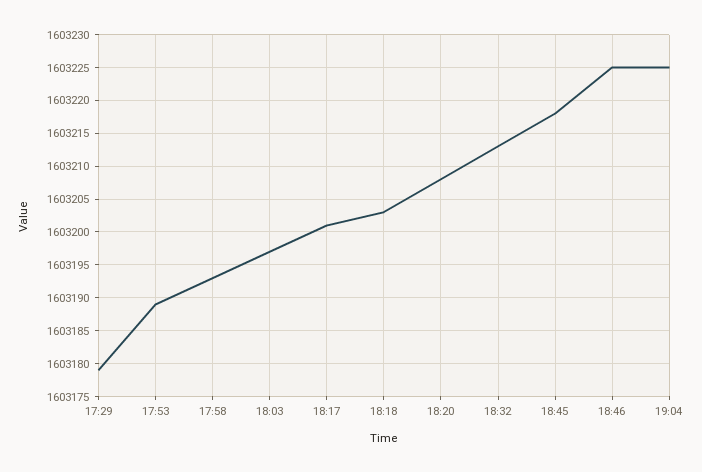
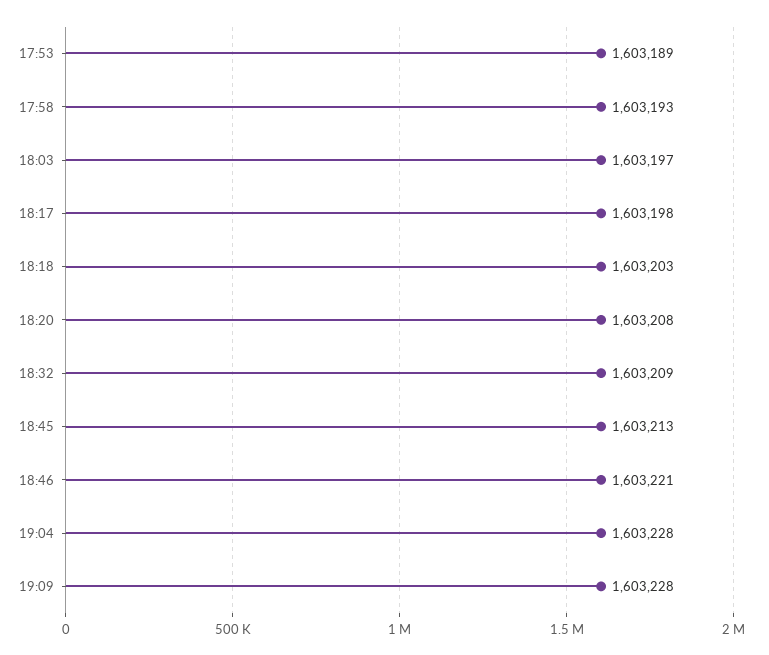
17:29: 1603179 -> none
18:17: 1603201 -> 1603198
18:32: 1603213 -> 1603209
18:45: 1603218 -> 1603213
18:46: 1603225 -> 1603221
19:04: 1603225 -> 1603228
19:09: none -> 1603228

